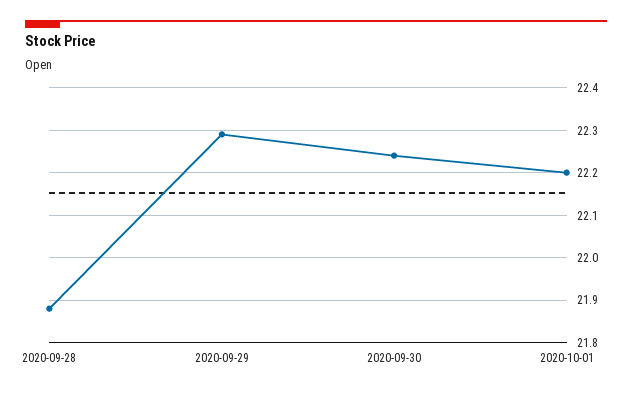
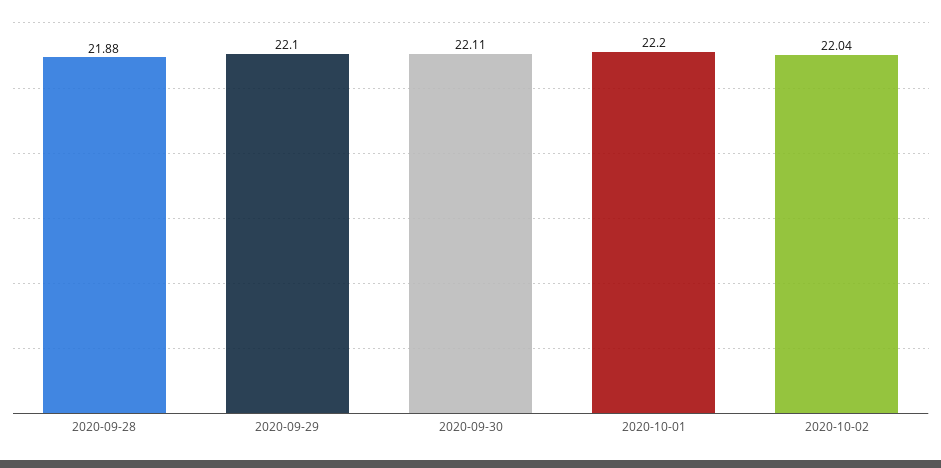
2020-09-29: 22.3 -> 22.1
2020-09-30: 22.25 -> 22.11
2020-10-02: none -> 22.04

